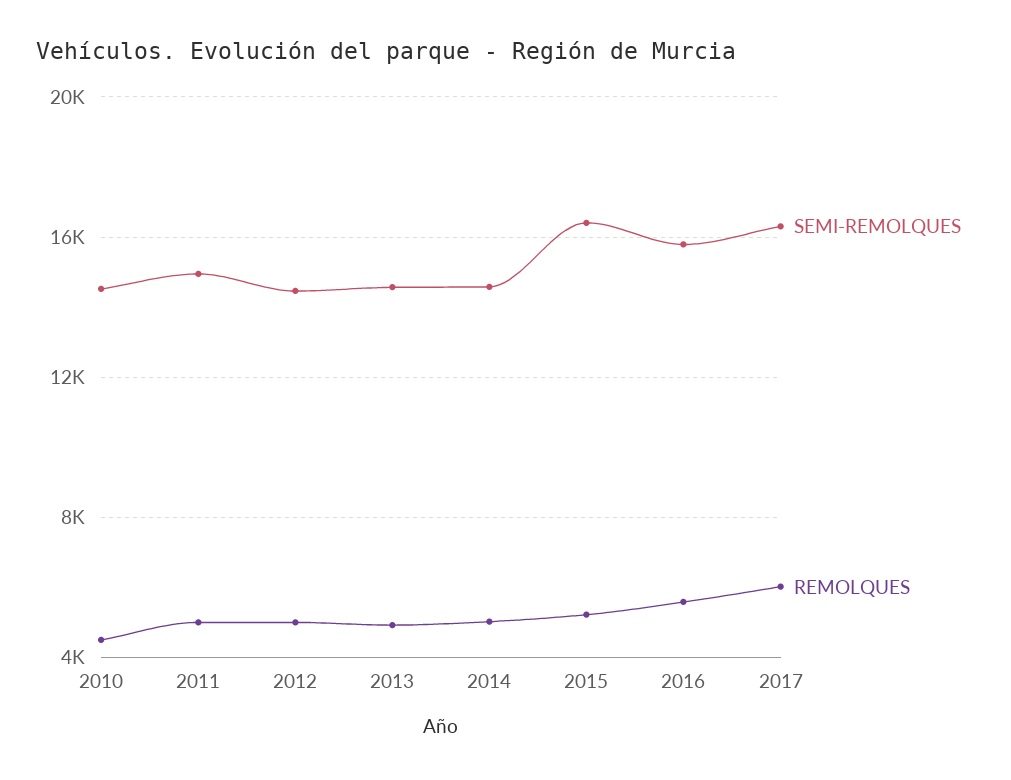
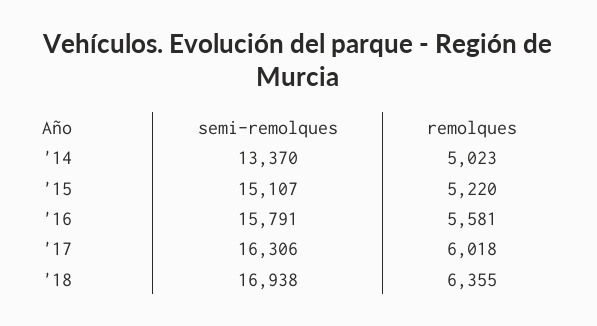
SEMI-REMOLQUES, 2010: 14500 -> none
REMOLQUES, 2010: 4500 -> none
SEMI-REMOLQUES, 2011: 15000 -> none
REMOLQUES, 2011: 5000 -> none
SEMI-REMOLQUES, 2012: 14500 -> none
REMOLQUES, 2012: 5000 -> none
SEMI-REMOLQUES, 2013: 14500 -> none
REMOLQUES, 2013: 5000 -> none
SEMI-REMOLQUES, 2014: 14500 -> 13370
SEMI-REMOLQUES, 2015: 16500 -> 15107
SEMI-REMOLQUES, '18: none -> 16938
REMOLQUES, '18: none -> 6355

